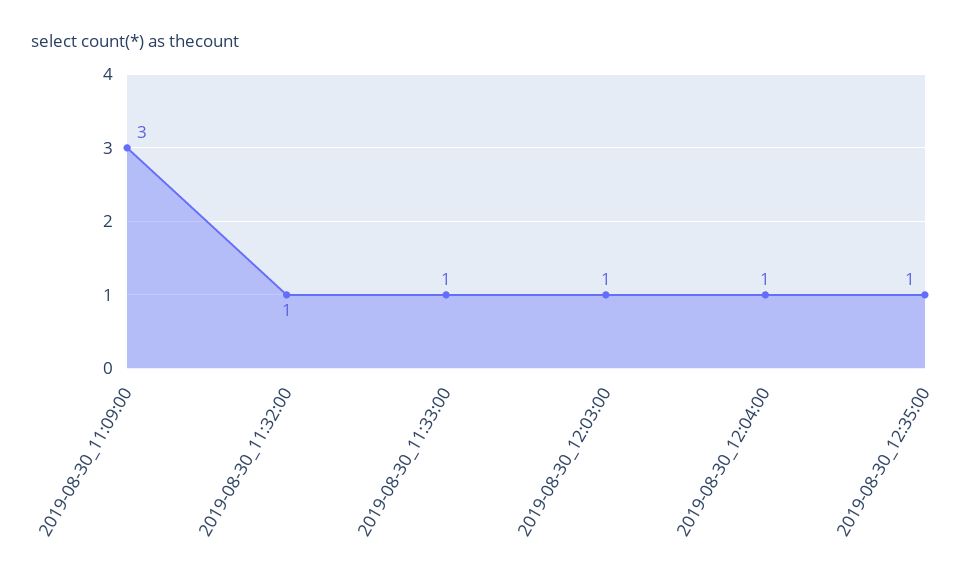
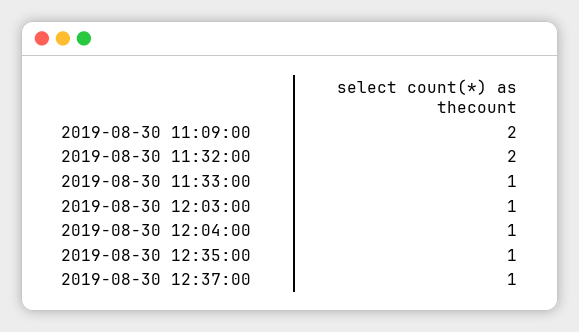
2019-08-30_11:09:00: 3 -> 2
2019-08-30_11:32:00: 1 -> 2
2019-08-30 12:37:00: none -> 1

